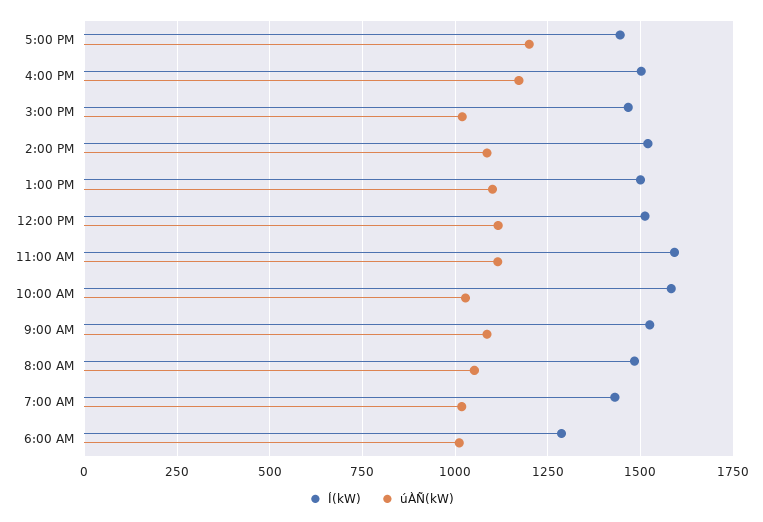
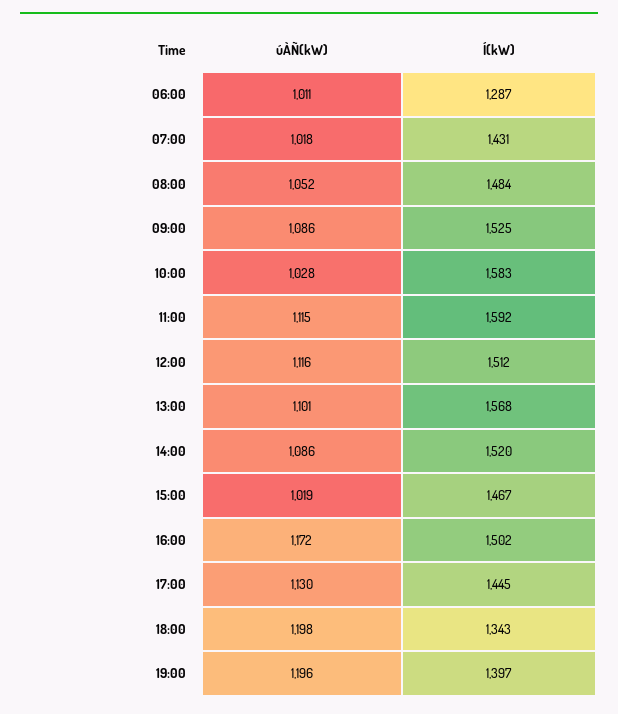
úÀÑ(kW), 5:00 PM: 1200 -> 1130
Í(kW), 1:00 PM: 1500 -> 1568
úÀÑ(kW), 18:00: none -> 1198
Í(kW), 18:00: none -> 1343
úÀÑ(kW), 19:00: none -> 1196
Í(kW), 19:00: none -> 1397

